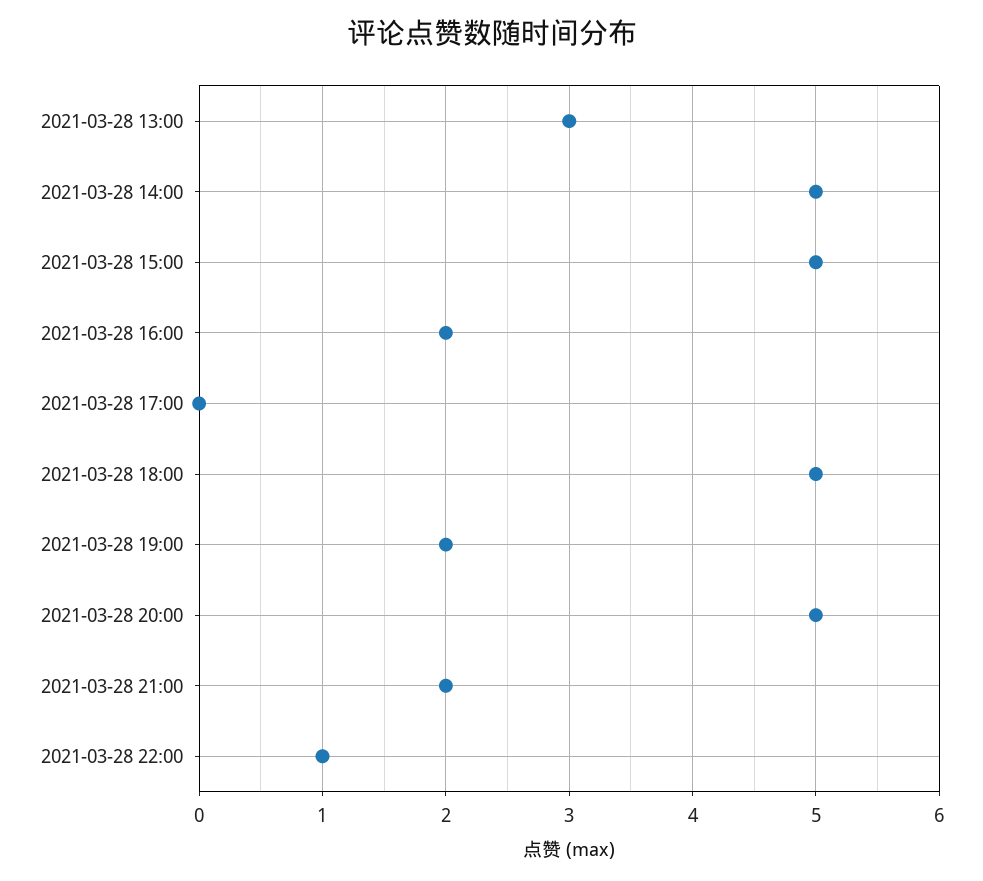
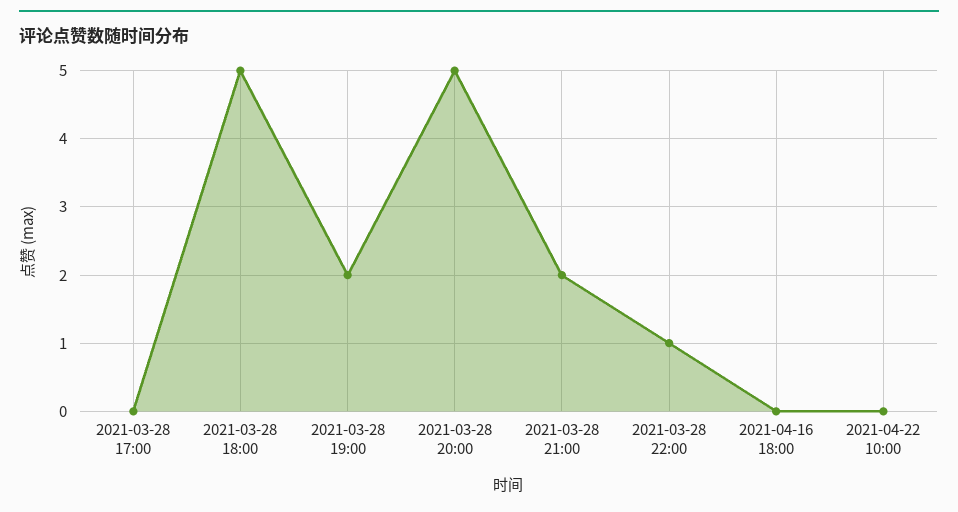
2021-03-28 13:00: 3 -> none
2021-03-28 14:00: 5 -> none
2021-03-28 15:00: 5 -> none
2021-03-28 16:00: 2 -> none
2021-04-16 18:00: none -> 0
2021-04-22 10:00: none -> 0

